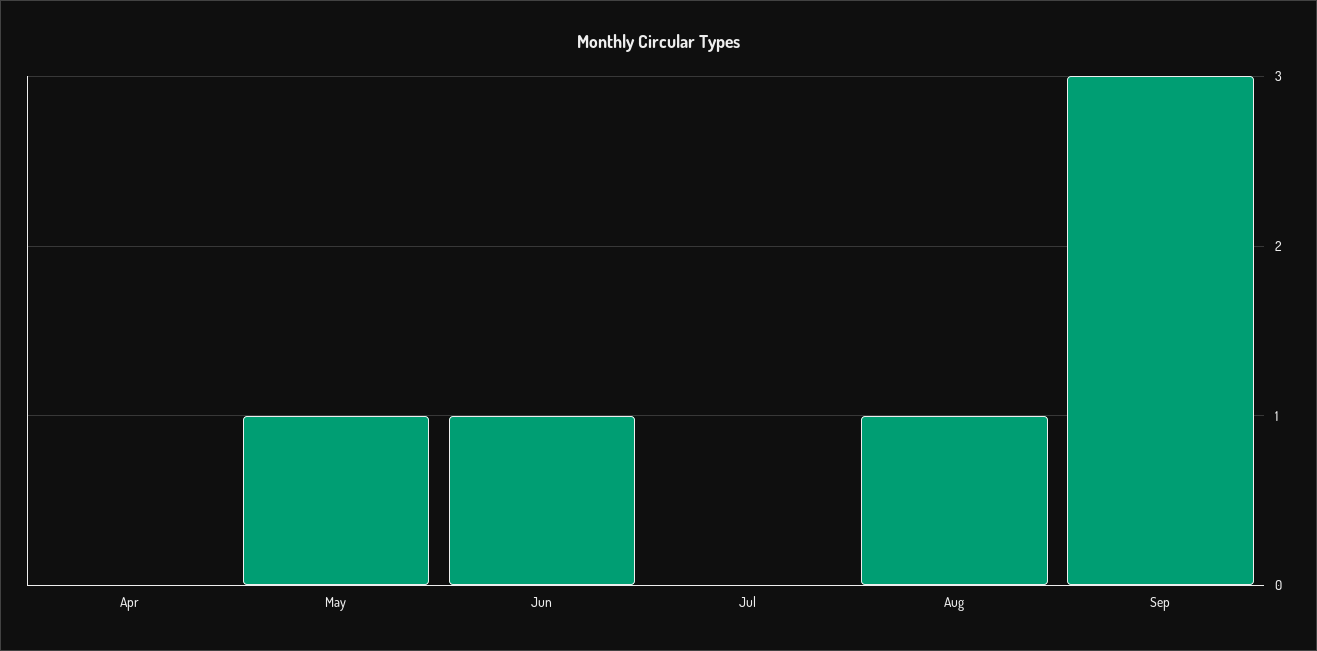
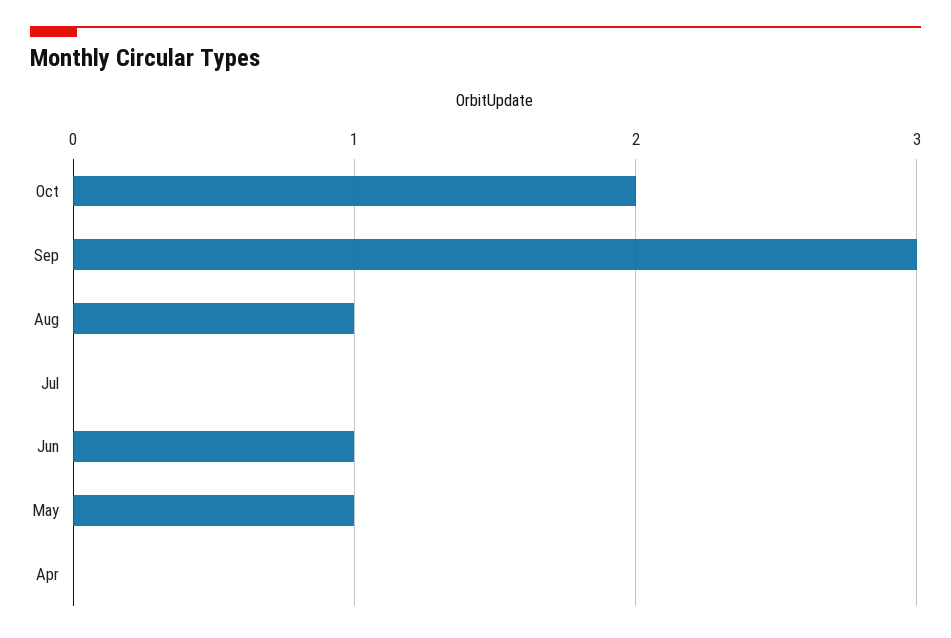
Oct: none -> 2

